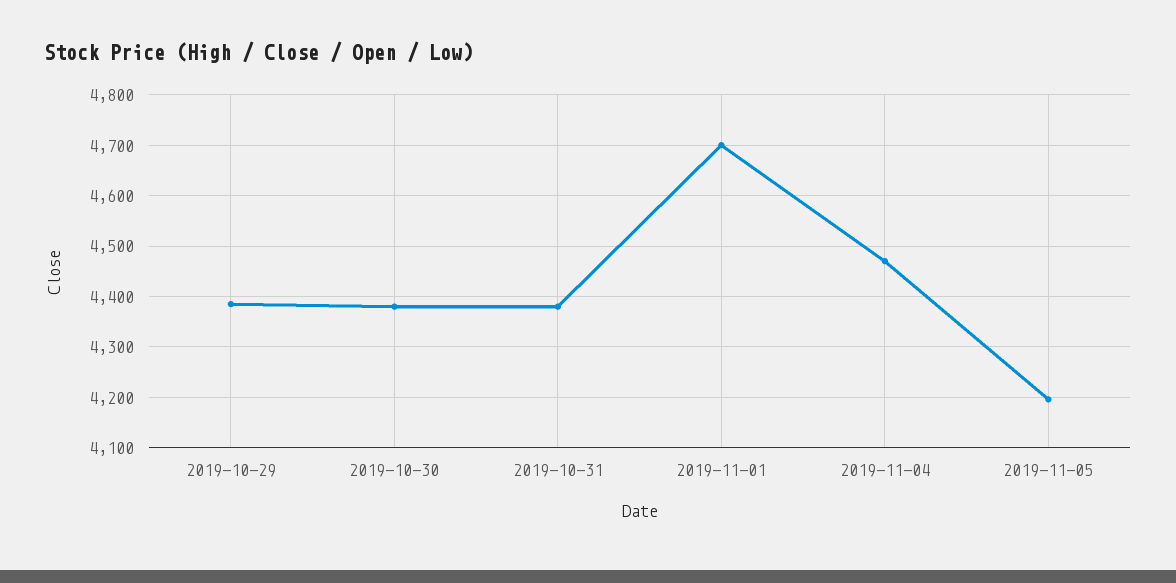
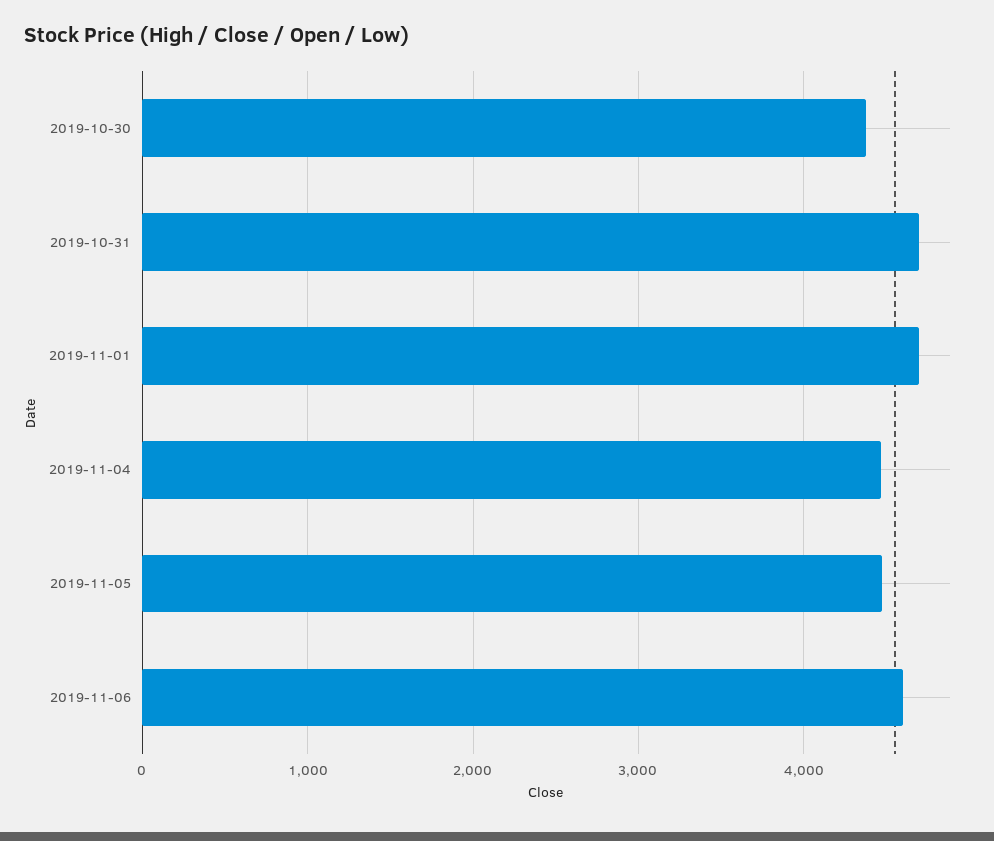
2019-10-29: 4380 -> none
2019-10-31: 4380 -> 4700
2019-11-05: 4200 -> 4500
2019-11-06: none -> 4600

